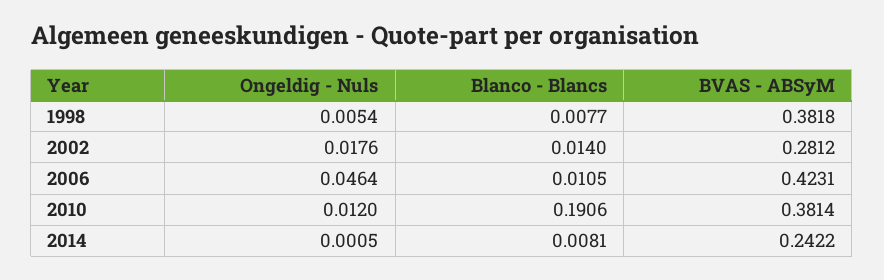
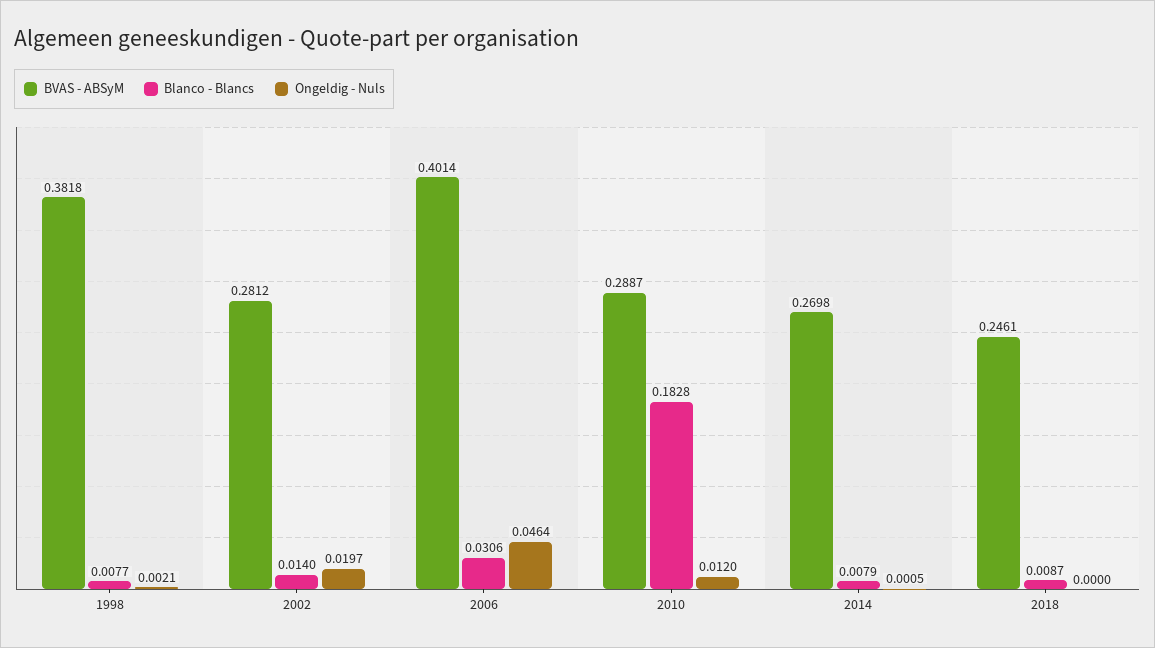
Ongeldig - Nuls, 1998: 0.0054 -> 0.0021
Ongeldig - Nuls, 2002: 0.0176 -> 0.0197
Blanco - Blancs, 2006: 0.0105 -> 0.0306
BVAS - ABSyM, 2006: 0.4231 -> 0.4014
Blanco - Blancs, 2010: 0.1906 -> 0.1828
BVAS - ABSyM, 2010: 0.3814 -> 0.2887
Blanco - Blancs, 2014: 0.0081 -> 0.0079
BVAS - ABSyM, 2014: 0.2422 -> 0.2698
BVAS - ABSyM, 2018: none -> 0.2461
Blanco - Blancs, 2018: none -> 0.0087
Ongeldig - Nuls, 2018: none -> 0

